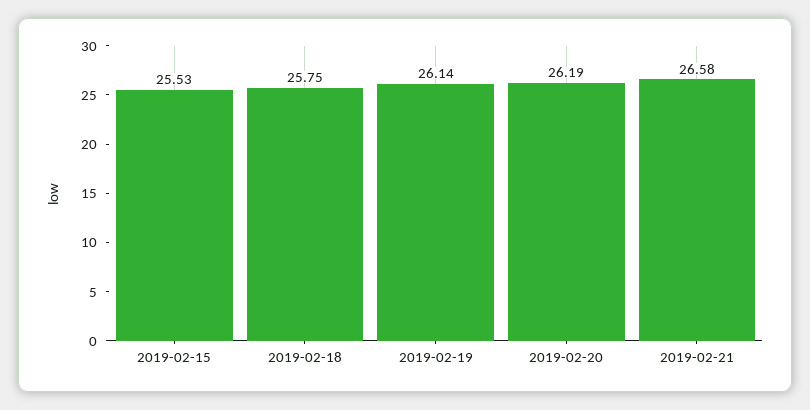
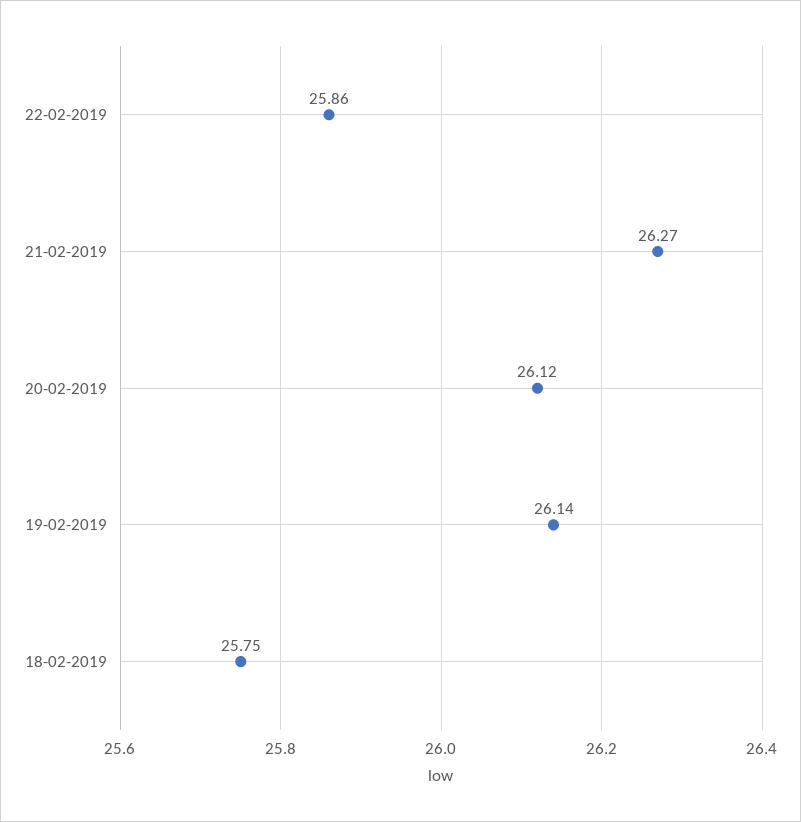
2019-02-15: 25.53 -> none
2019-02-20: 26.19 -> 26.12
2019-02-21: 26.58 -> 26.27
22-02-2019: none -> 25.86

